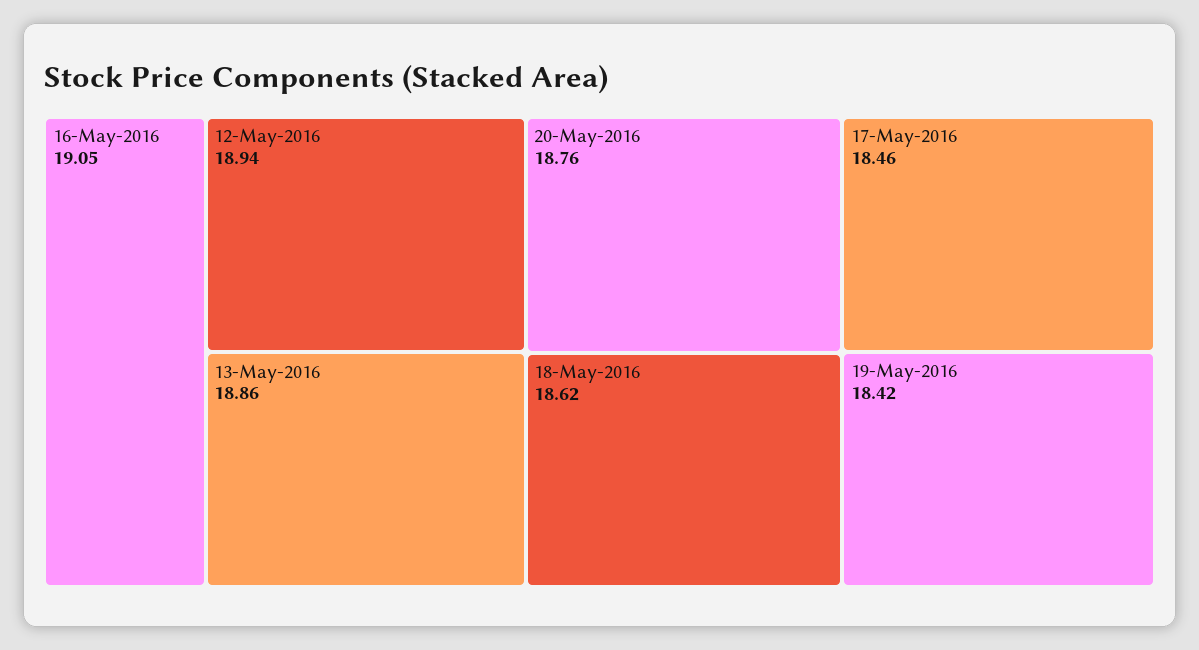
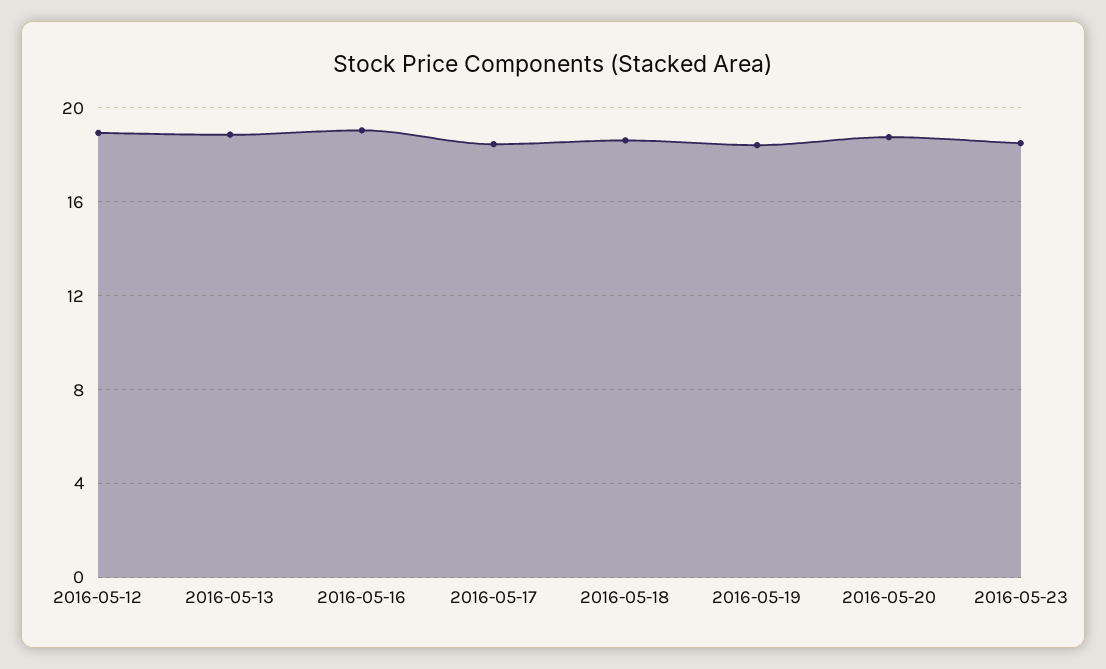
2016-05-23: none -> 18.5

